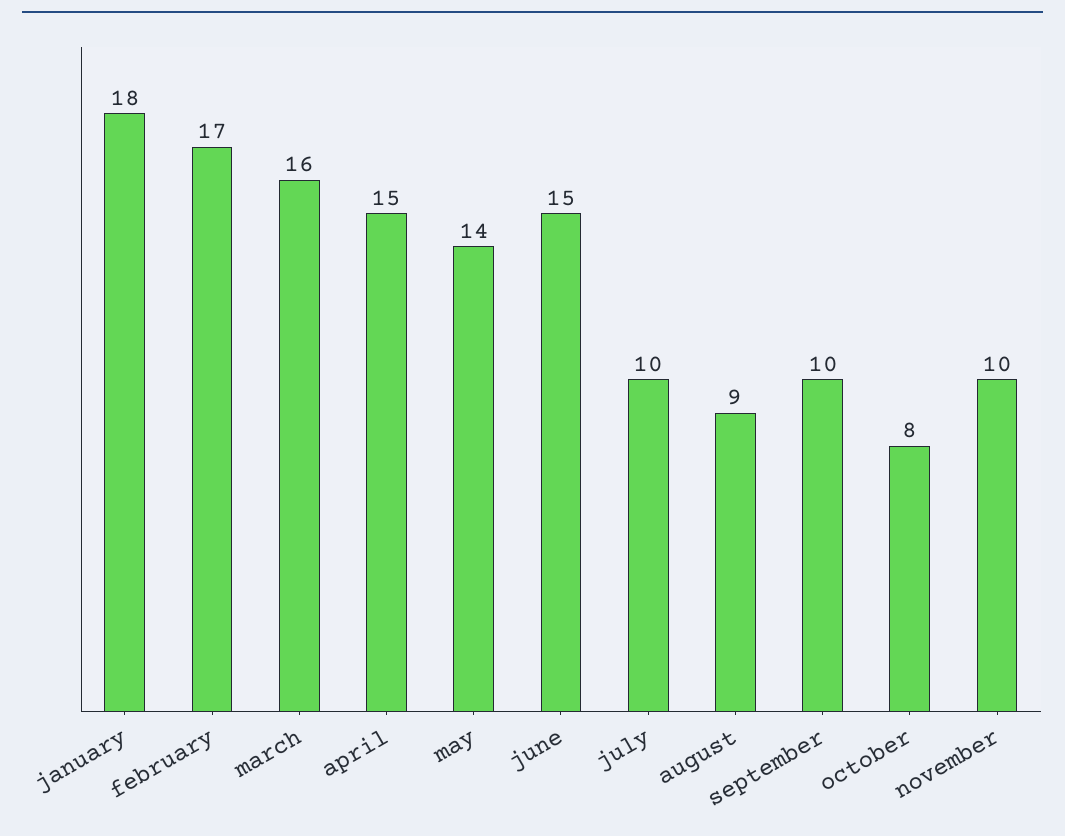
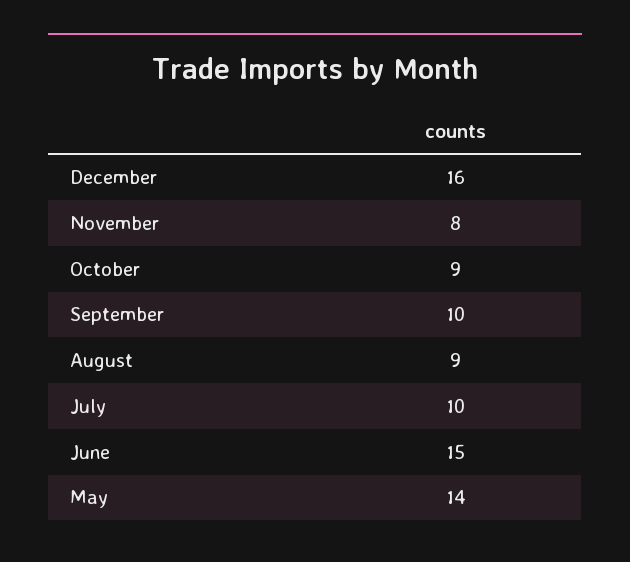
january: 18 -> none
february: 17 -> none
march: 16 -> none
april: 15 -> none
october: 8 -> 9
november: 10 -> 8
December: none -> 16

